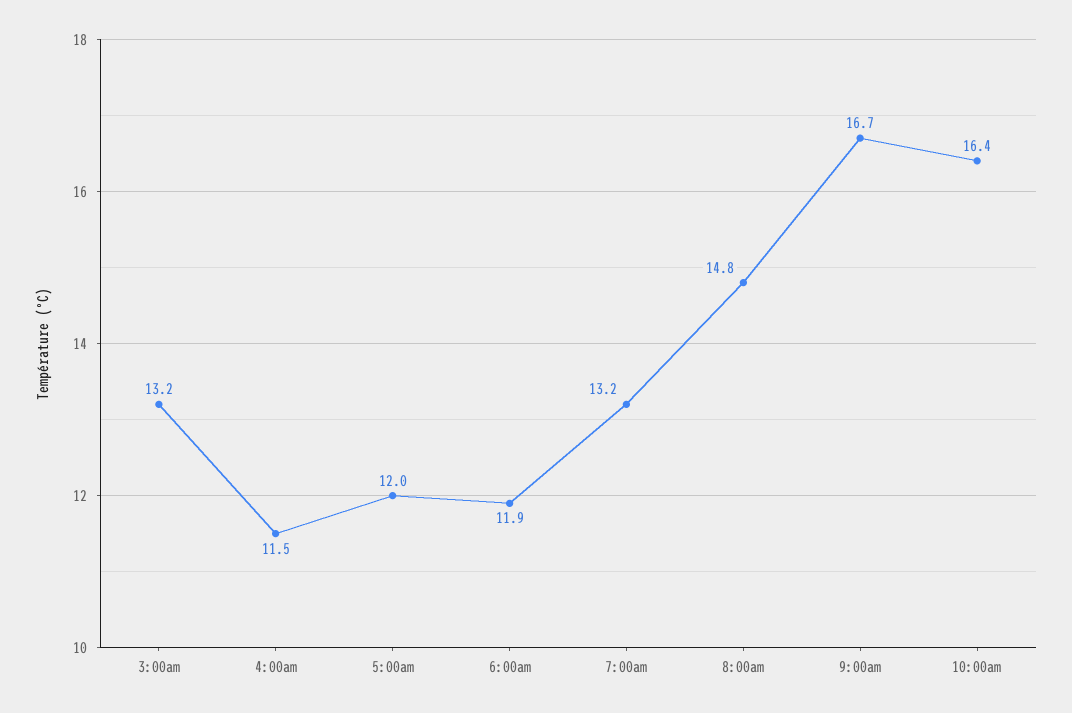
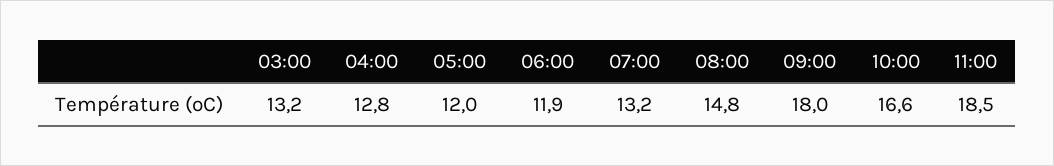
4:00am: 11.5 -> 12.8
9:00am: 16.7 -> 18
10:00am: 16.4 -> 16.6
11:00: none -> 18.5

